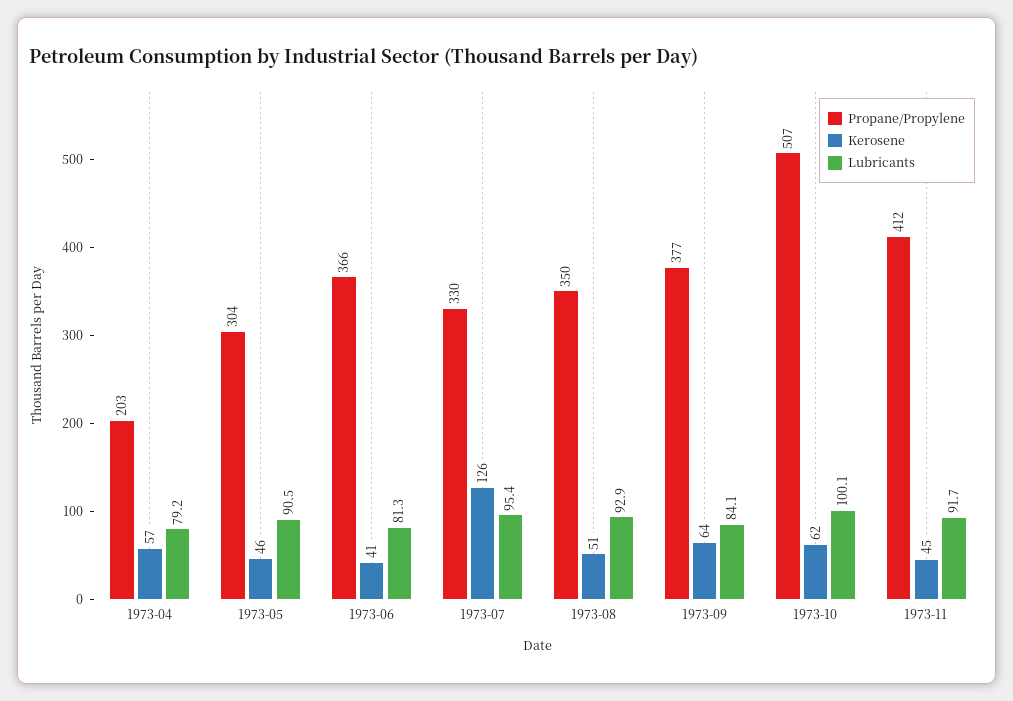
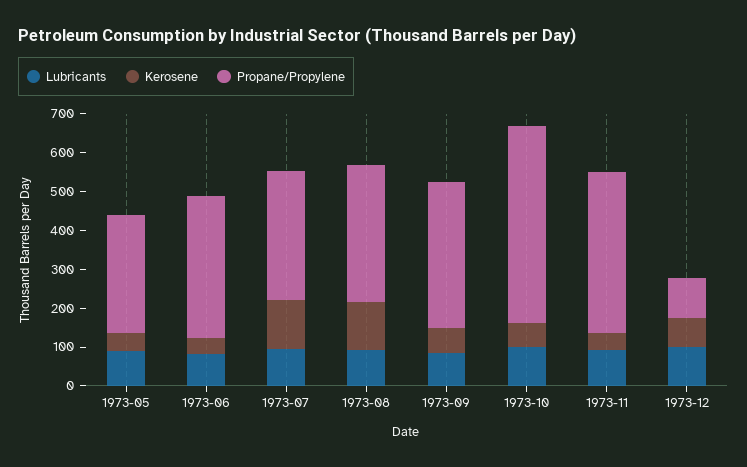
Propane/Propylene, 1973-04: 203 -> none
Kerosene, 1973-04: 57 -> none
Lubricants, 1973-04: 79.2 -> none
Kerosene, 1973-08: 51 -> 125
Lubricants, 1973-12: none -> 100
Kerosene, 1973-12: none -> 75
Propane/Propylene, 1973-12: none -> 100

